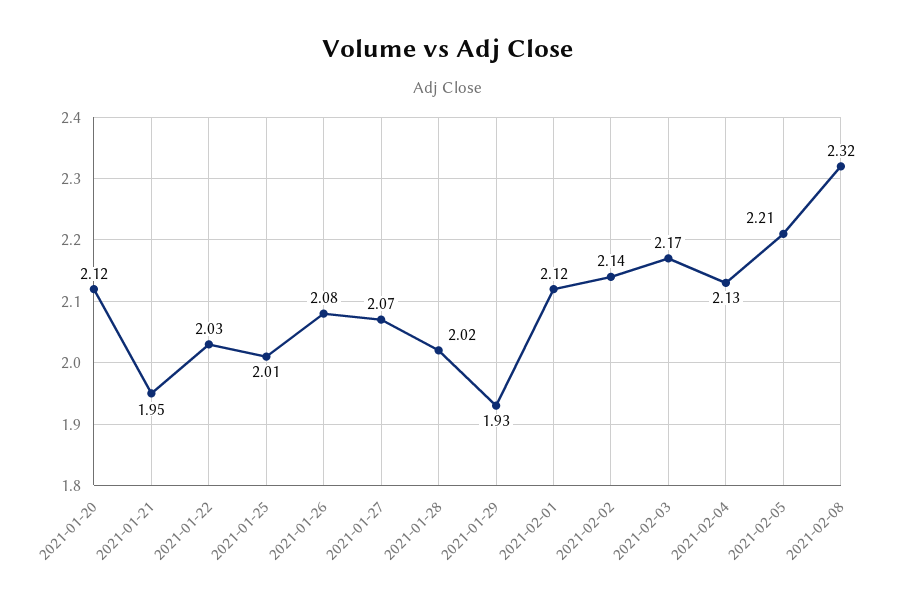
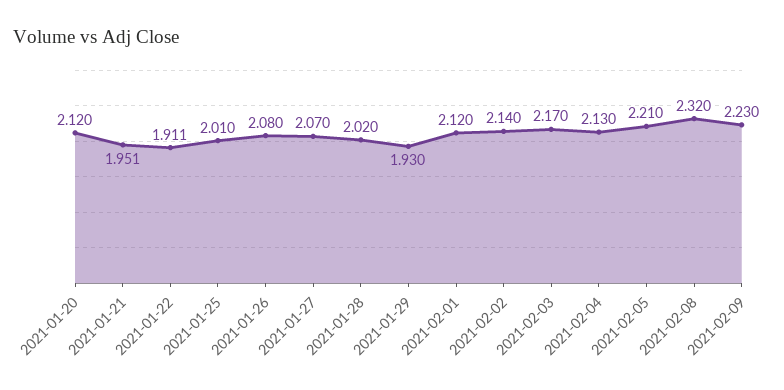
2021-01-22: 2.03 -> 1.911
2021-02-09: none -> 2.23

